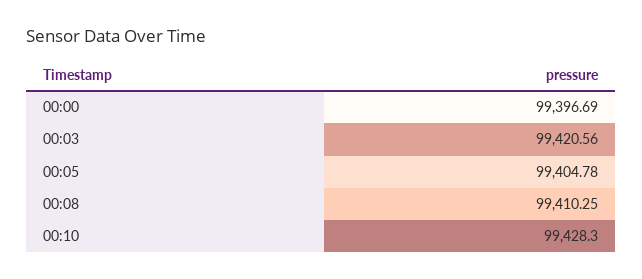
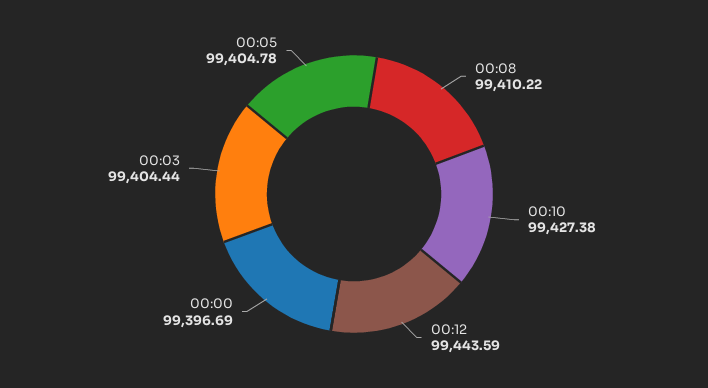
00:03: 99420.56 -> 99404.44
00:08: 99410.25 -> 99410.22
00:10: 99428.3 -> 99427.38
00:12: none -> 99443.59

